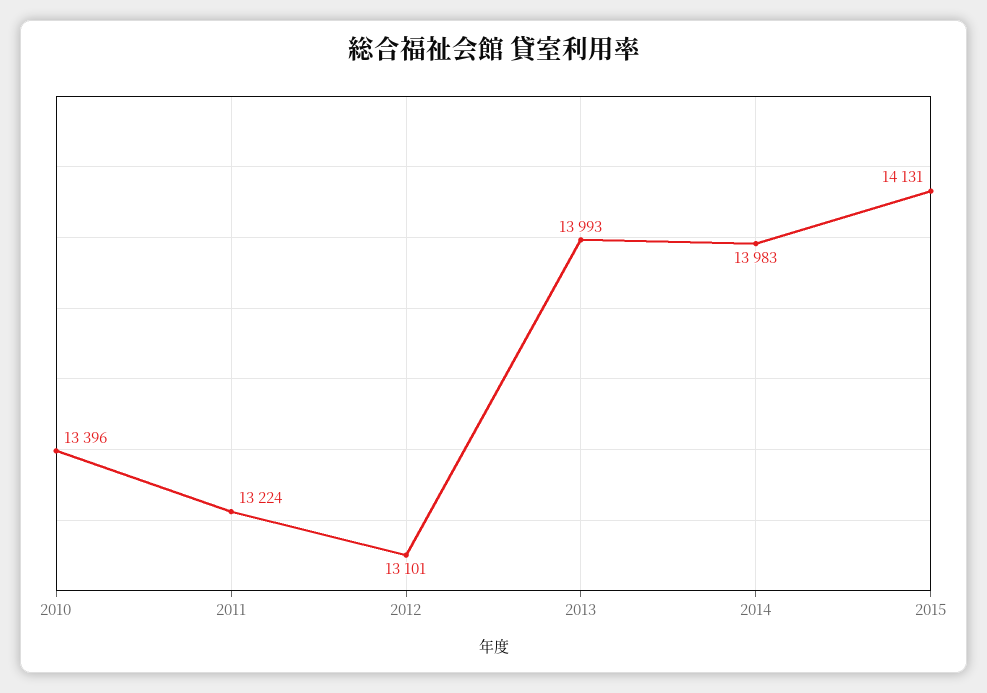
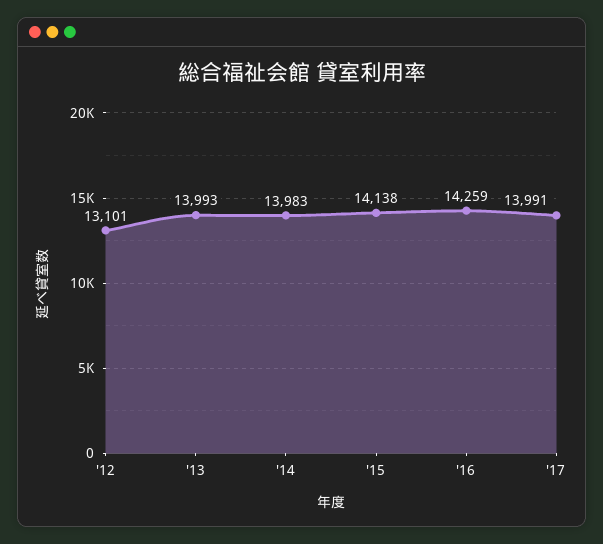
2010: 13396 -> none
2011: 13224 -> none
2015: 14131 -> 14138
'16: none -> 14259
'17: none -> 13991

